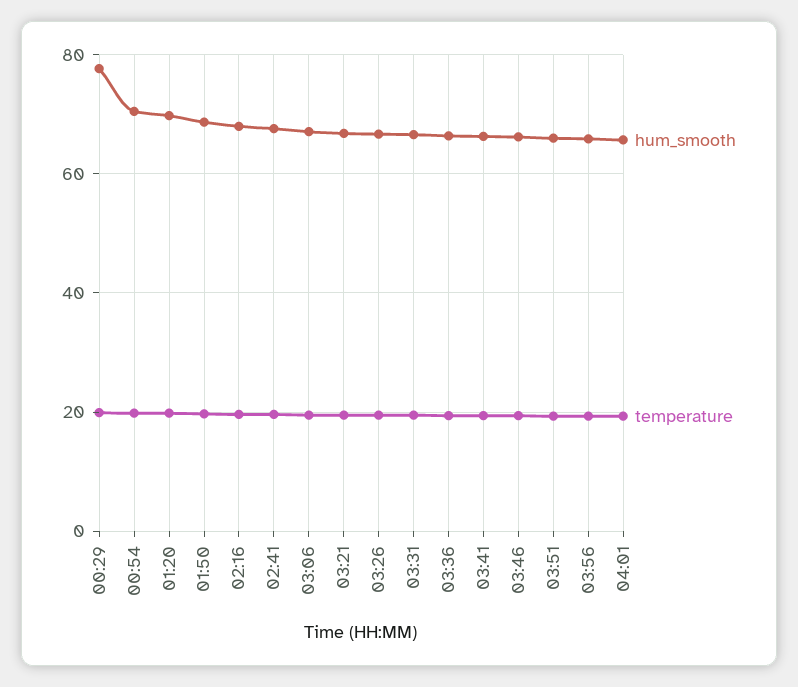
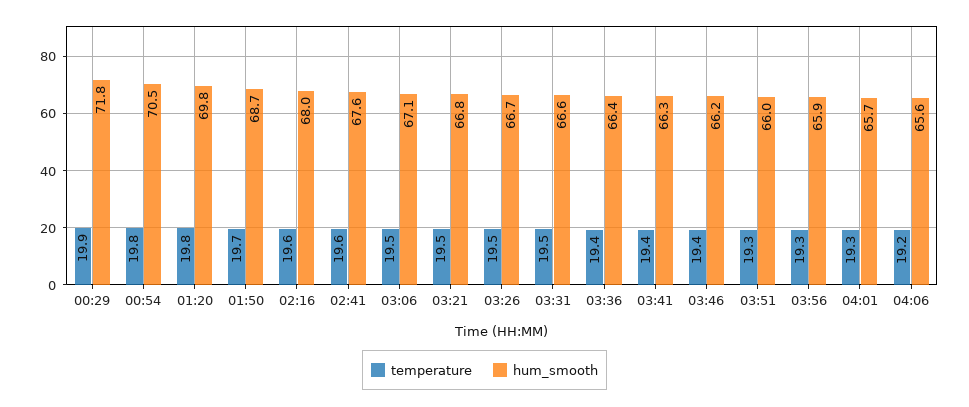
hum_smooth, 00:29: 78 -> 71.8
temperature, 04:06: none -> 19.2
hum_smooth, 04:06: none -> 65.6

